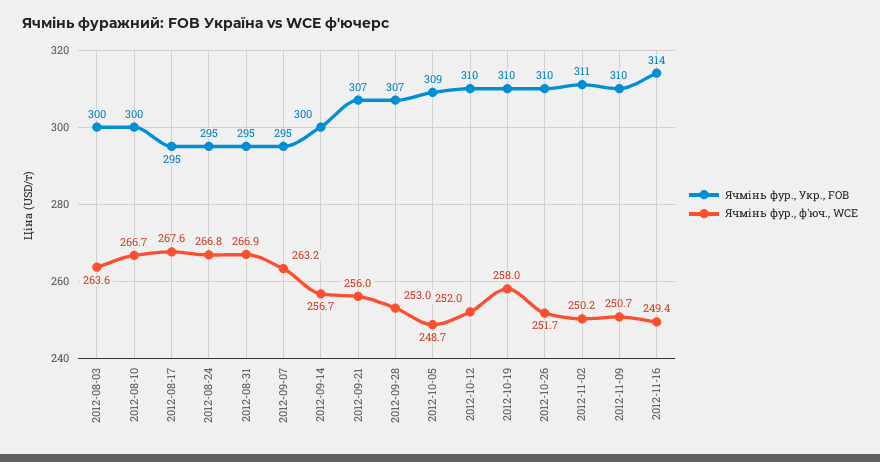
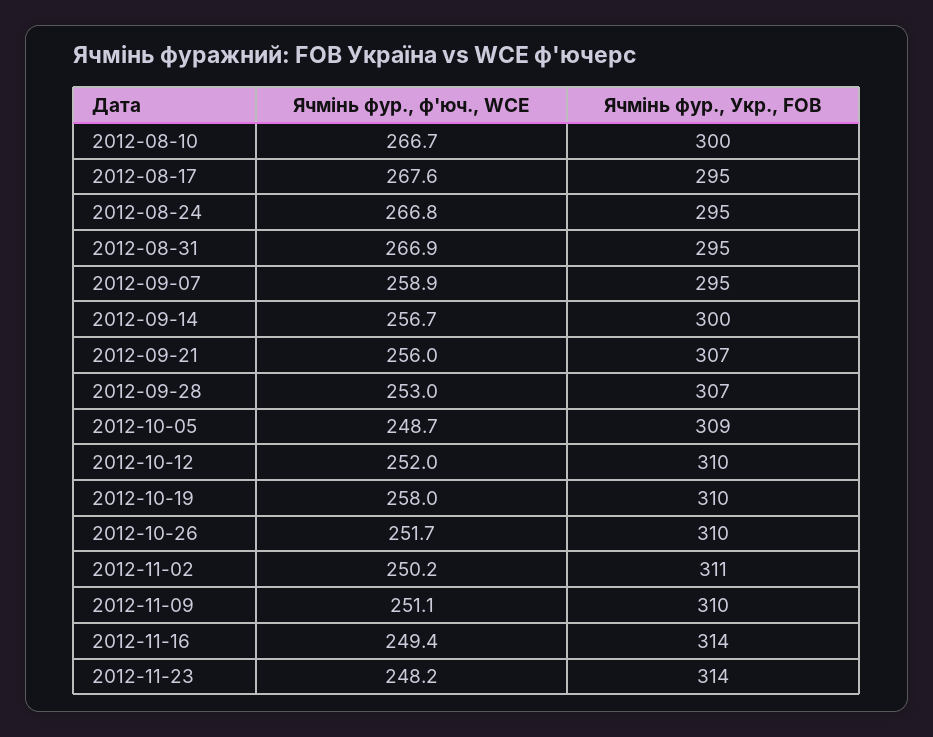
Ячмінь фур., Укр., FOB, 2012-08-03: 300 -> none
Ячмінь фур., ф'юч., WCE, 2012-08-03: 263.6 -> none
Ячмінь фур., ф'юч., WCE, 2012-09-07: 263.2 -> 258.9
Ячмінь фур., ф'юч., WCE, 2012-11-09: 250.7 -> 251.1
Ячмінь фур., ф'юч., WCE, 2012-11-23: none -> 248.2
Ячмінь фур., Укр., FOB, 2012-11-23: none -> 314

